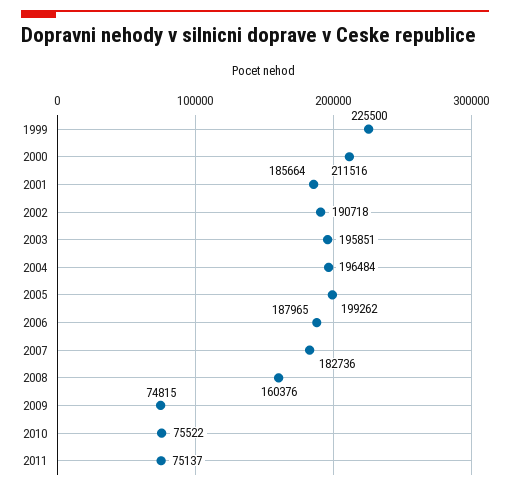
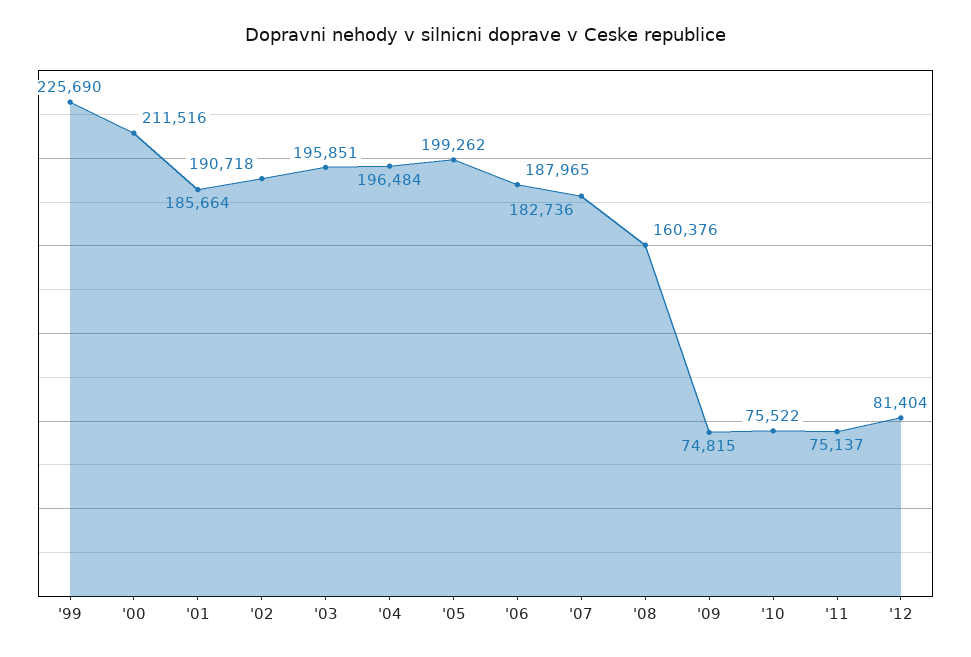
1999: 225500 -> 225690
'12: none -> 81404

